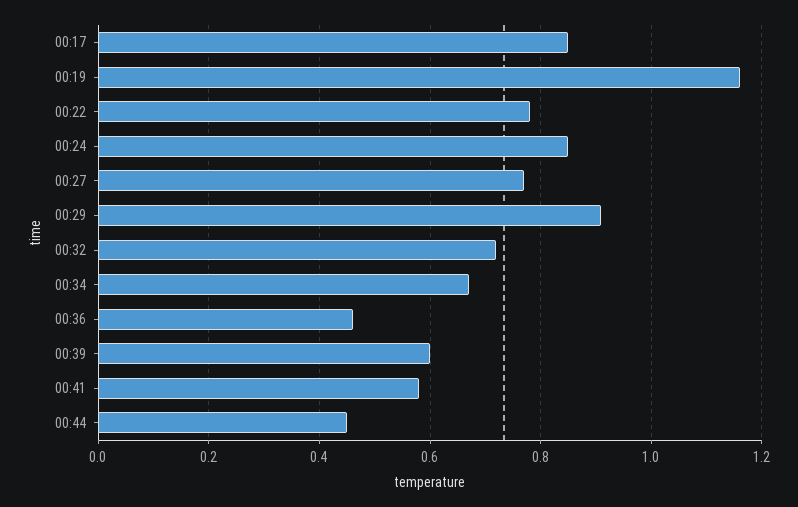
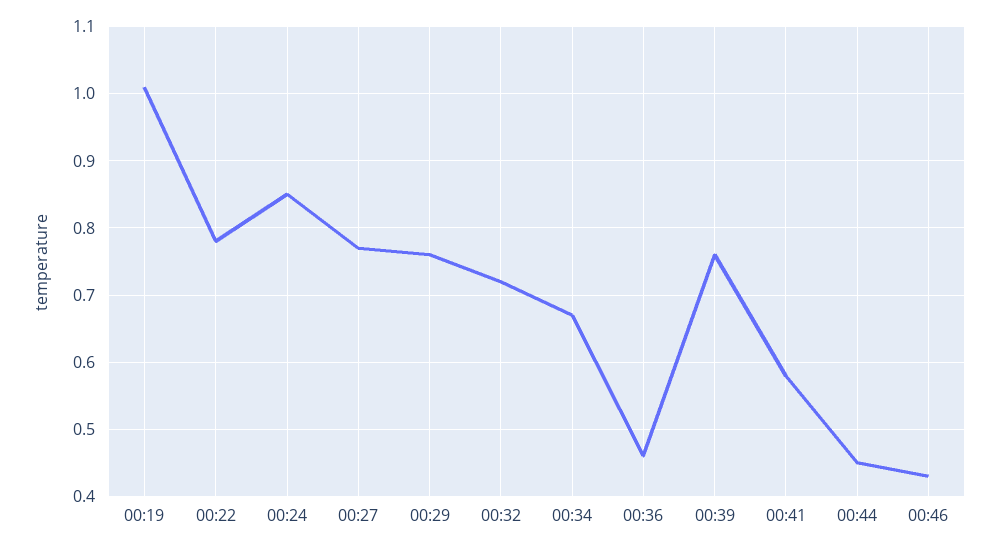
00:17: 0.85 -> none
00:19: 1.15 -> 1.01
00:29: 0.9 -> 0.76
00:39: 0.6 -> 0.76
00:46: none -> 0.43

